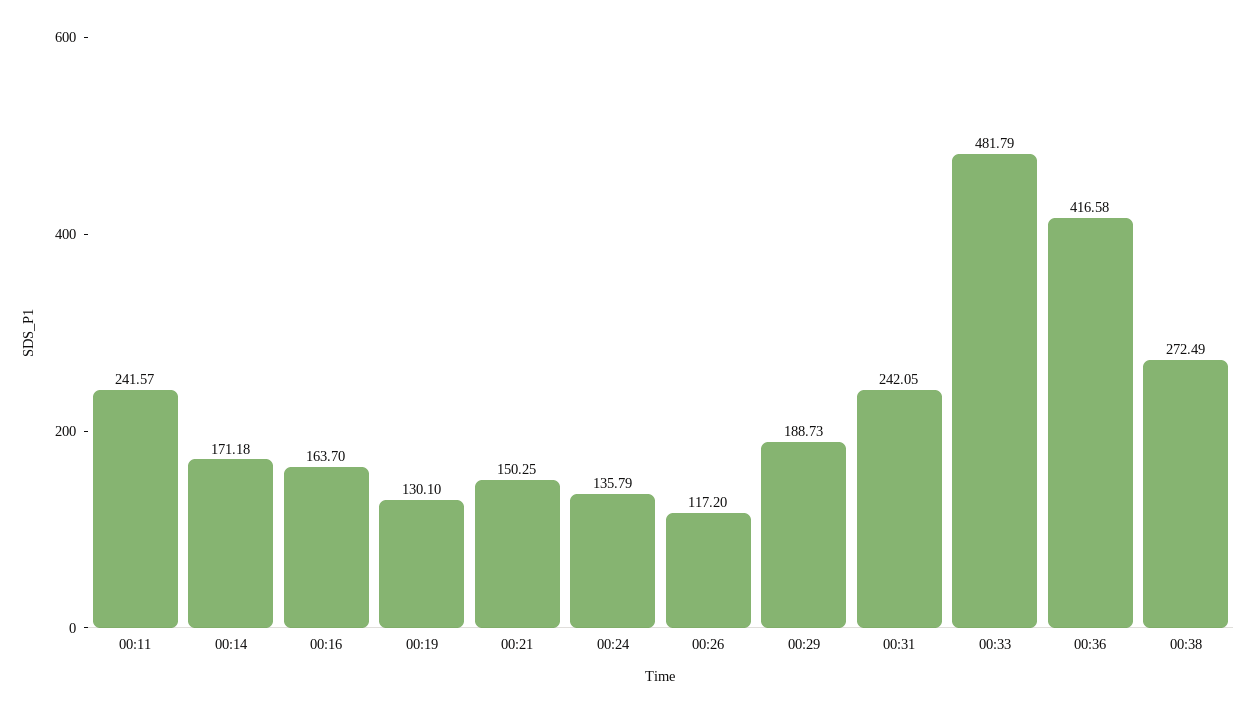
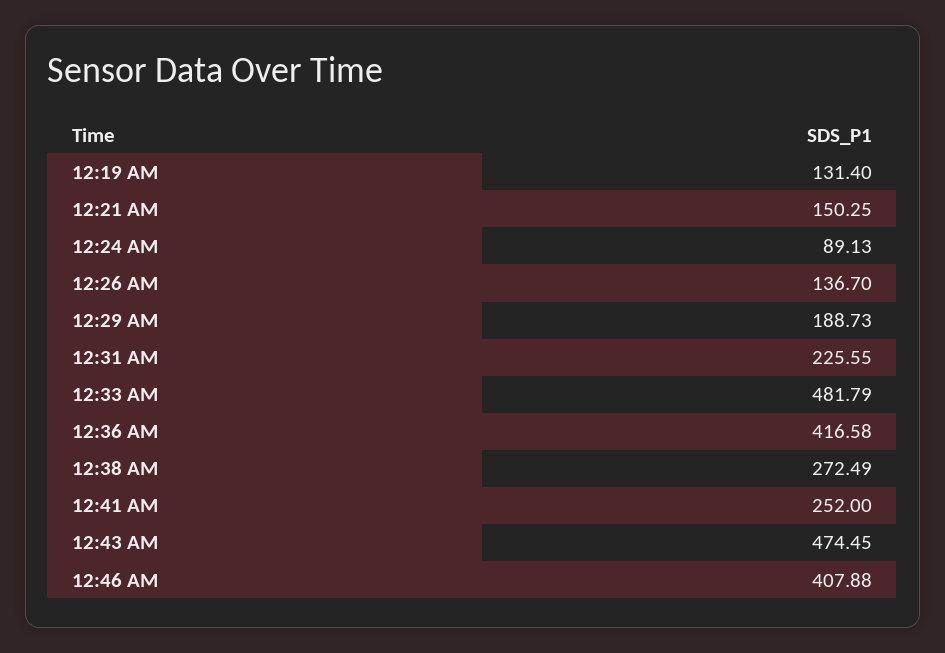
00:11: 241.57 -> none
00:14: 171.18 -> none
00:16: 163.7 -> none
00:19: 130.1 -> 131.4
00:24: 135.79 -> 89.13
00:26: 117.2 -> 136.7
00:31: 242.05 -> 225.55
12:41 AM: none -> 252
12:43 AM: none -> 474.45
12:46 AM: none -> 407.88

